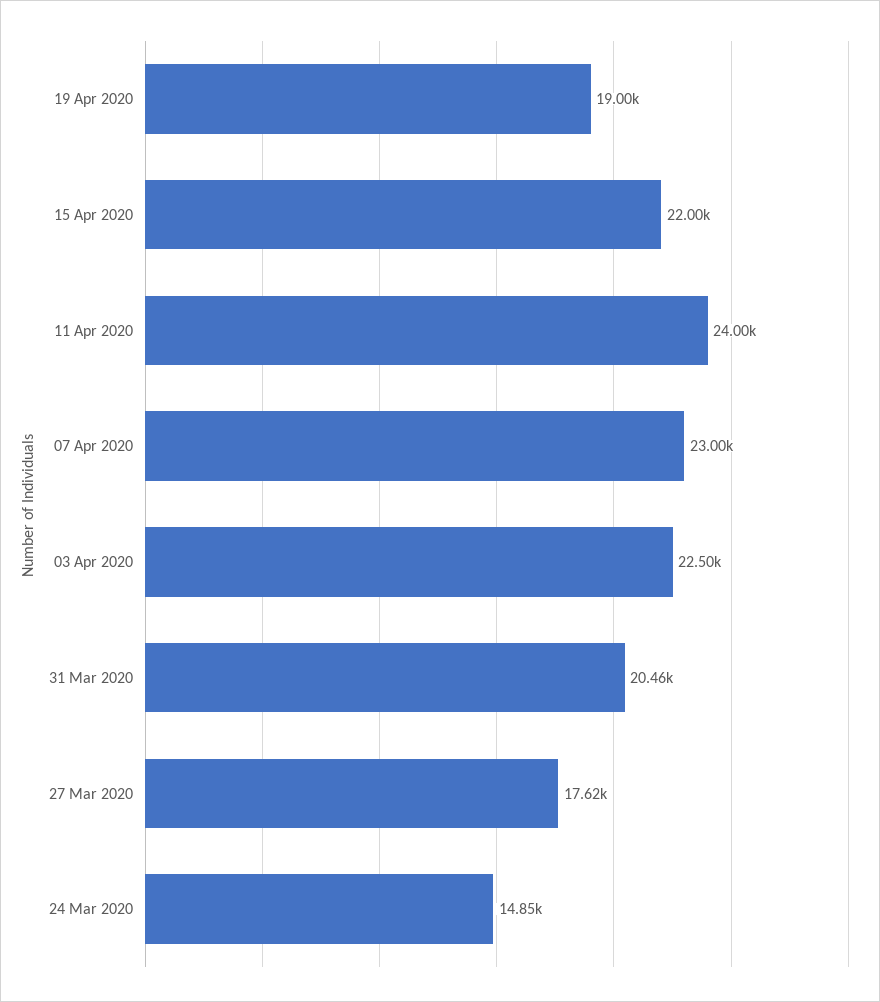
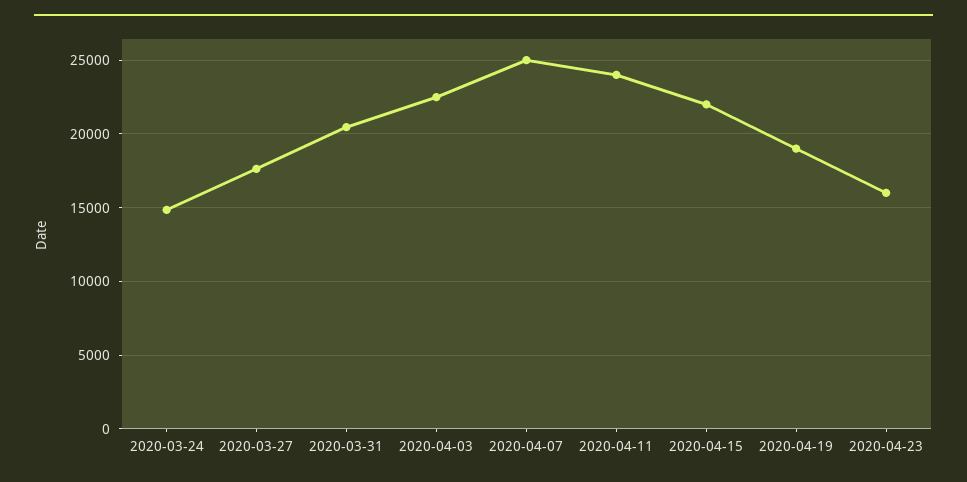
07 Apr 2020: 23000 -> 25000
2020-04-23: none -> 16000

